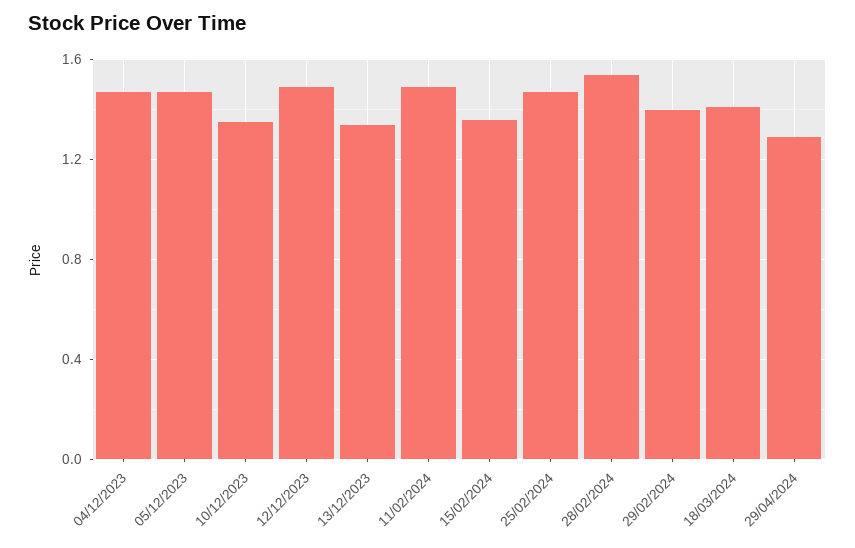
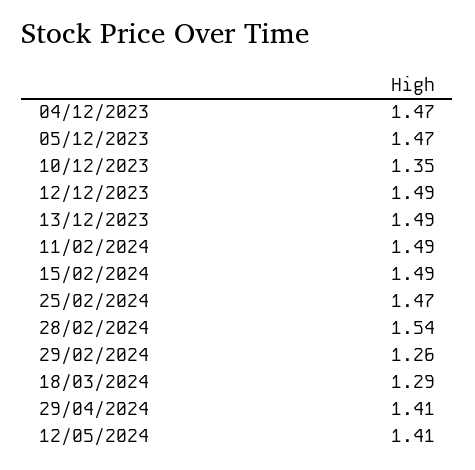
13/12/2023: 1.35 -> 1.49
15/02/2024: 1.35 -> 1.49
29/02/2024: 1.4 -> 1.26
18/03/2024: 1.4 -> 1.29
29/04/2024: 1.3 -> 1.41
12/05/2024: none -> 1.41

